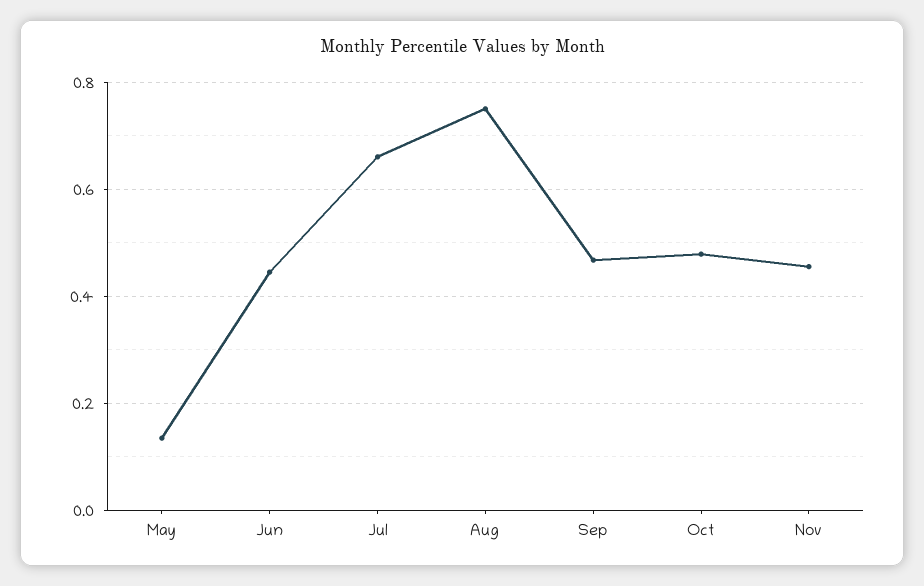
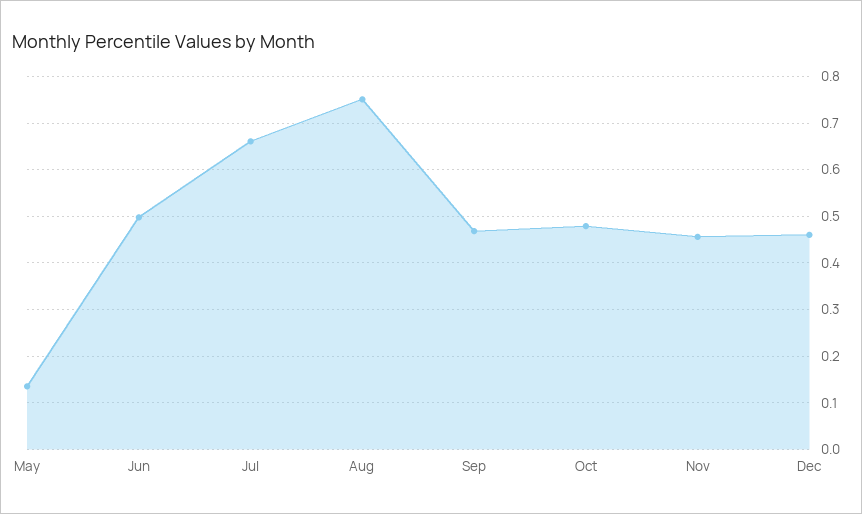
Jun: 0.44 -> 0.5
Dec: none -> 0.46

